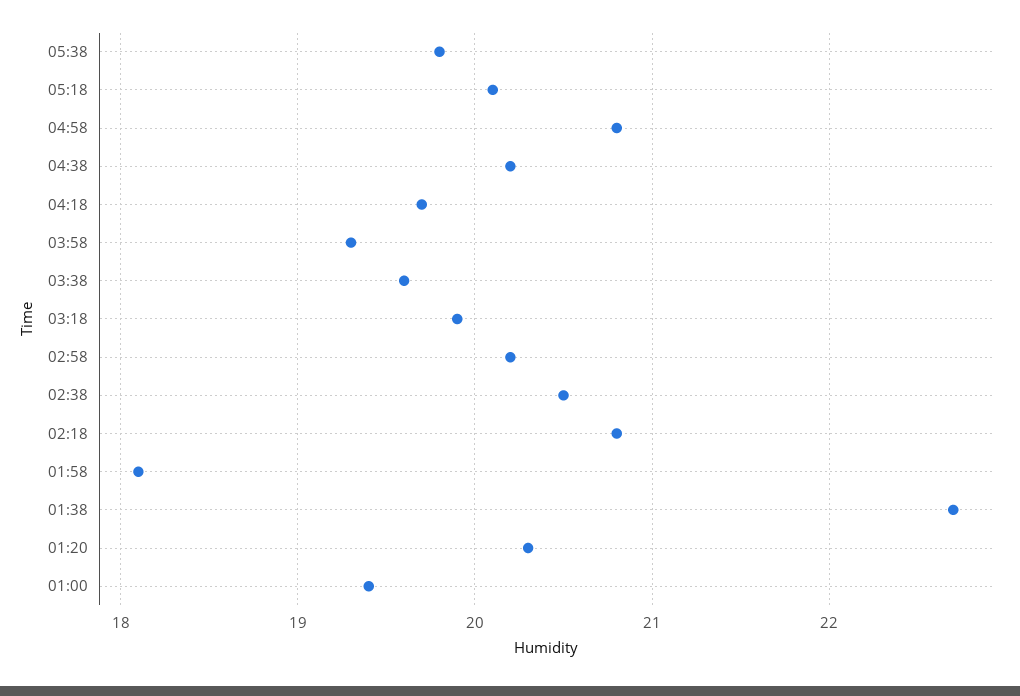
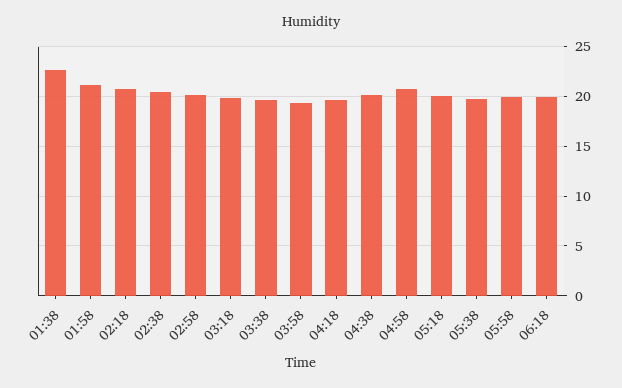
01:58: 18.1 -> 21
01:20: 20.3 -> none
01:00: 19.4 -> none
05:58: none -> 20
06:18: none -> 20

